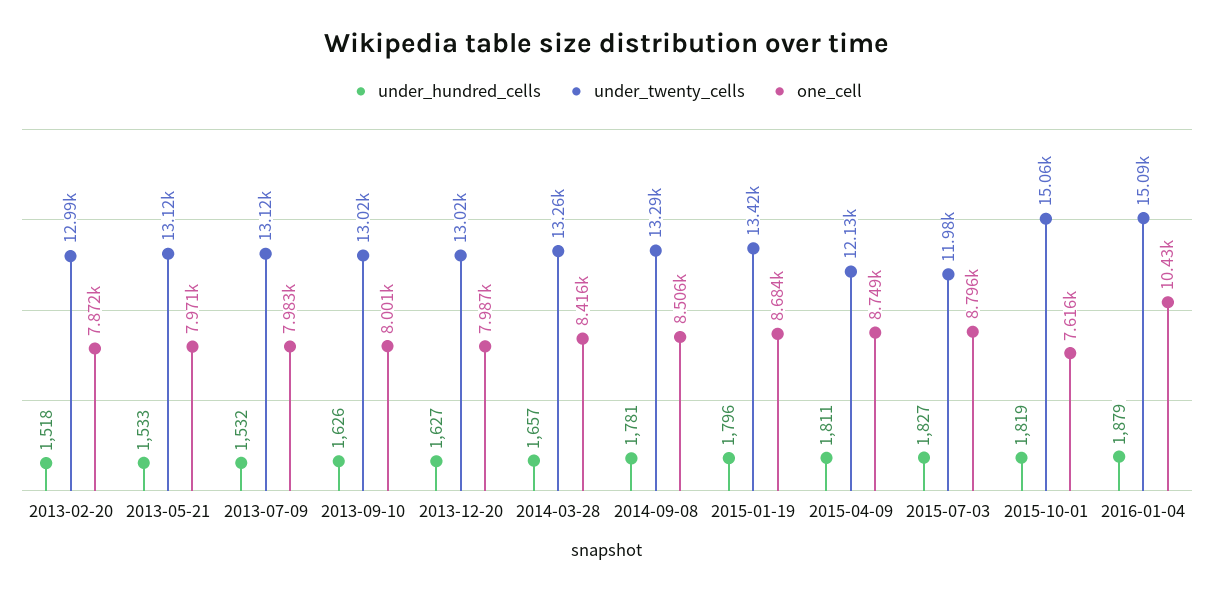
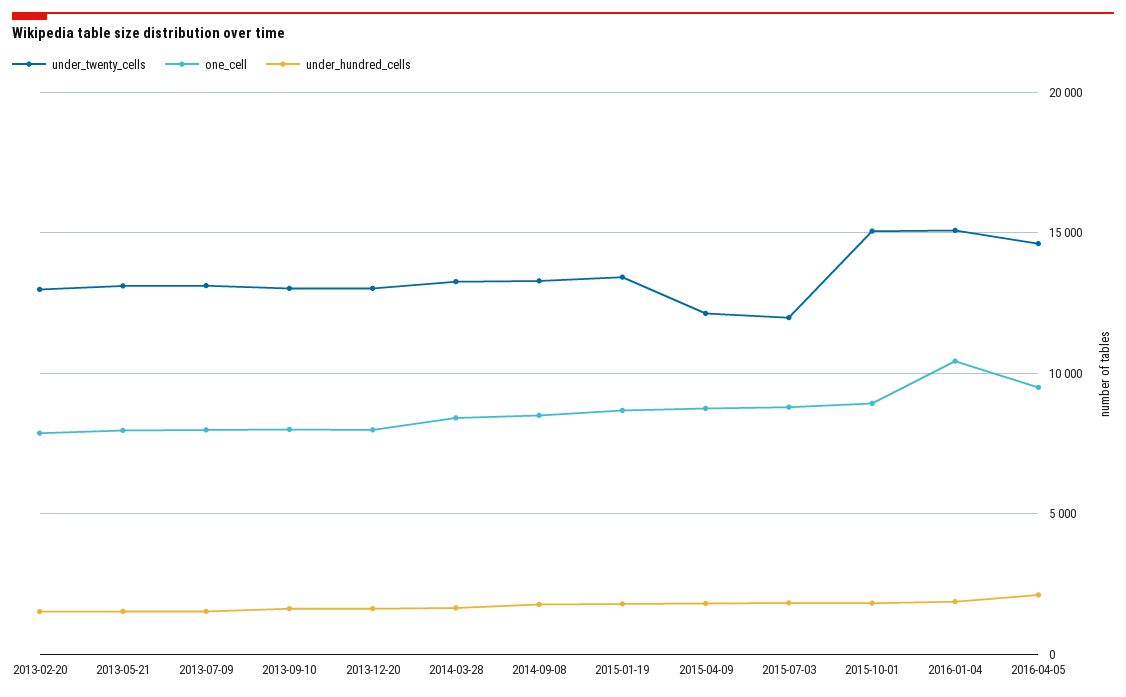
one_cell, 2015-10-01: 7616 -> 9000
under_twenty_cells, 2016-04-05: none -> 14500
one_cell, 2016-04-05: none -> 9500
under_hundred_cells, 2016-04-05: none -> 2000

